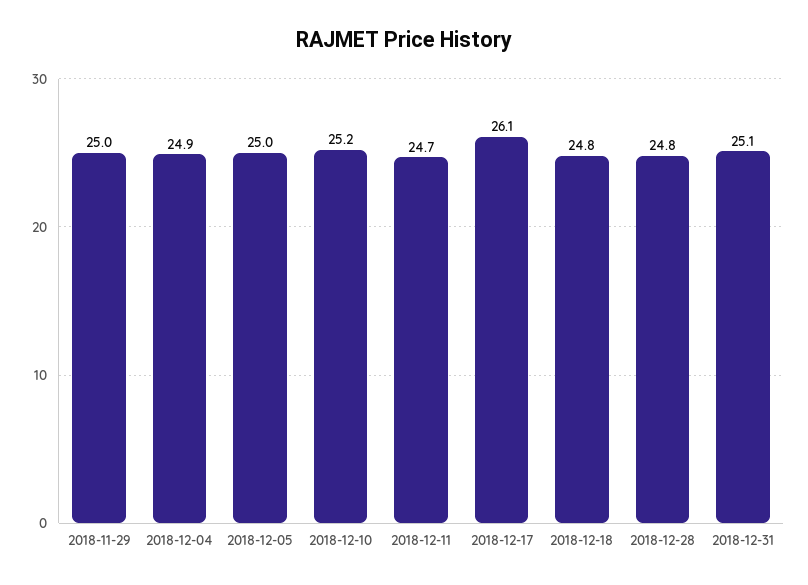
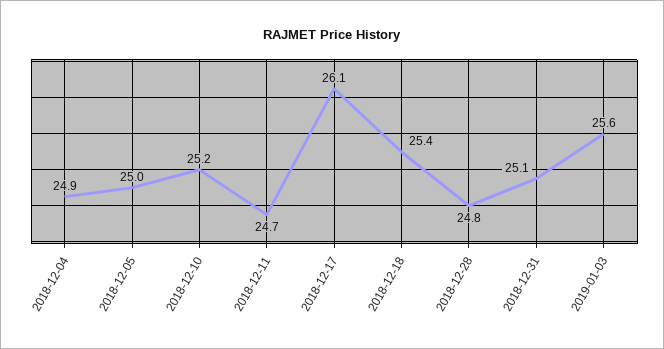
2018-11-29: 25 -> none
2018-12-18: 24.8 -> 25.4
2019-01-03: none -> 25.6

